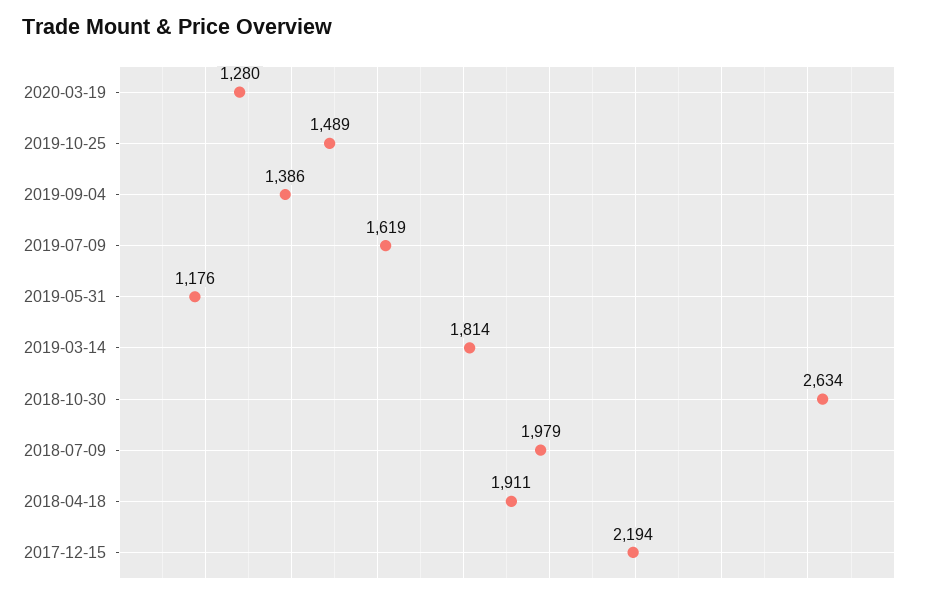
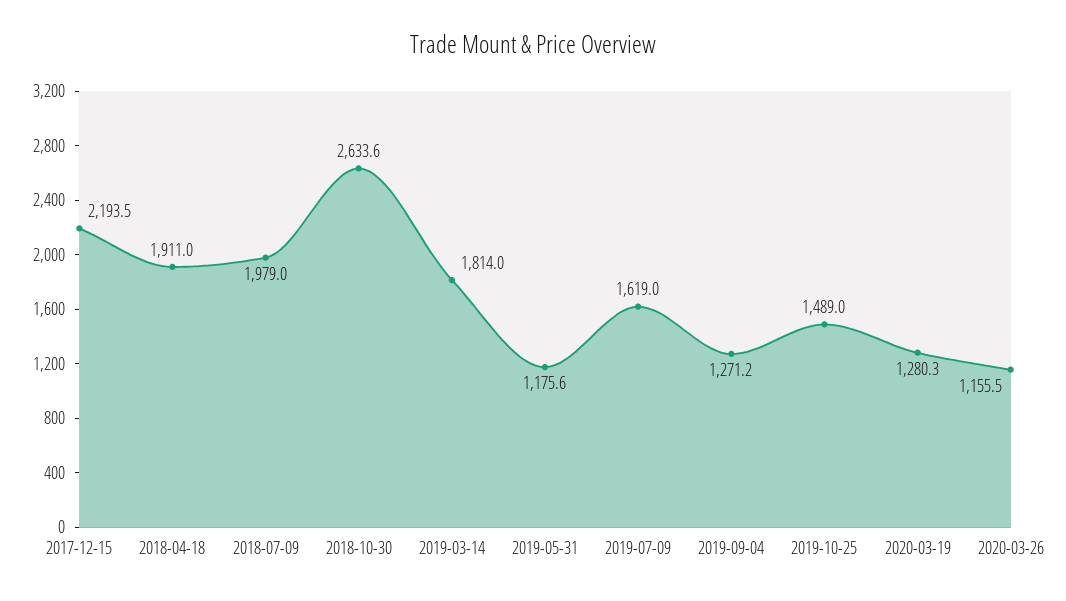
2019-09-04: 1386 -> 1271.2
2020-03-26: none -> 1155.5

